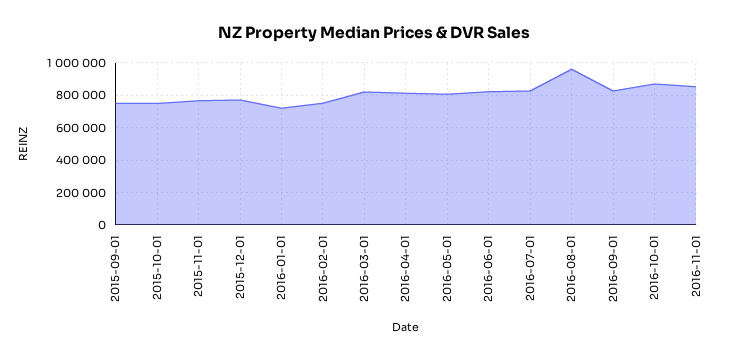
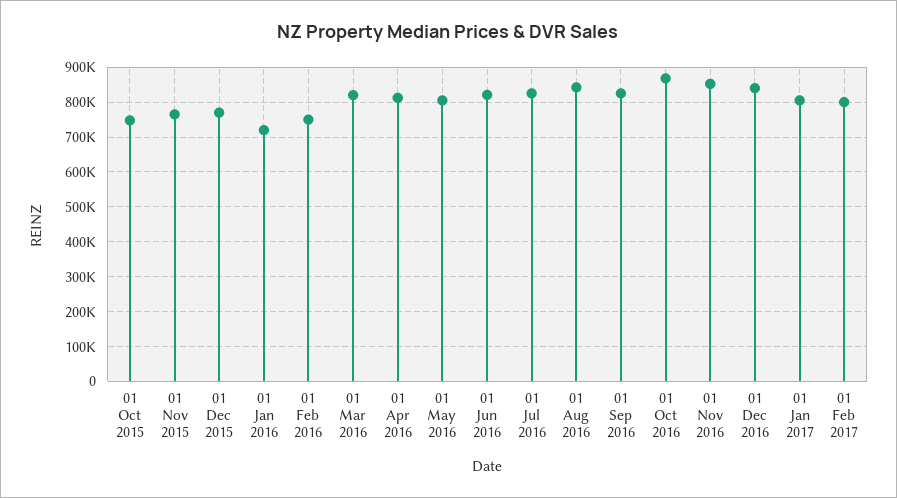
2015-09-01: 750000 -> none
2016-08-01: 950000 -> 840000
01 Dec 2016: none -> 840000
01 Jan 2017: none -> 800000
01 Feb 2017: none -> 800000

